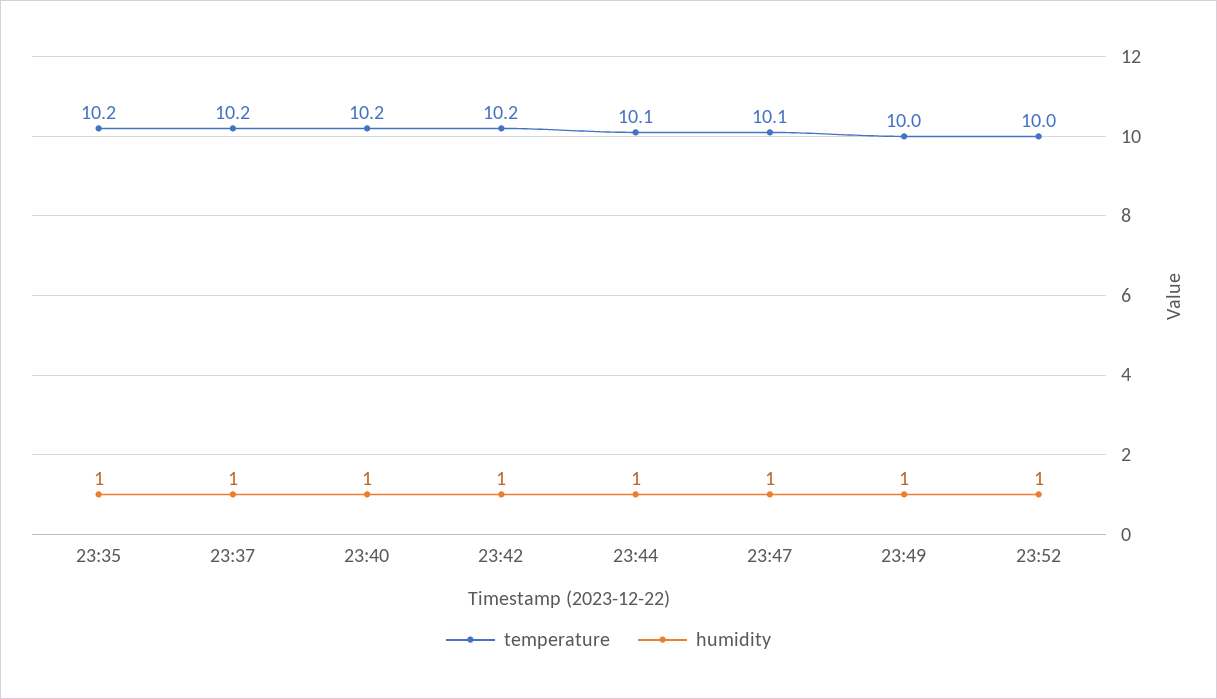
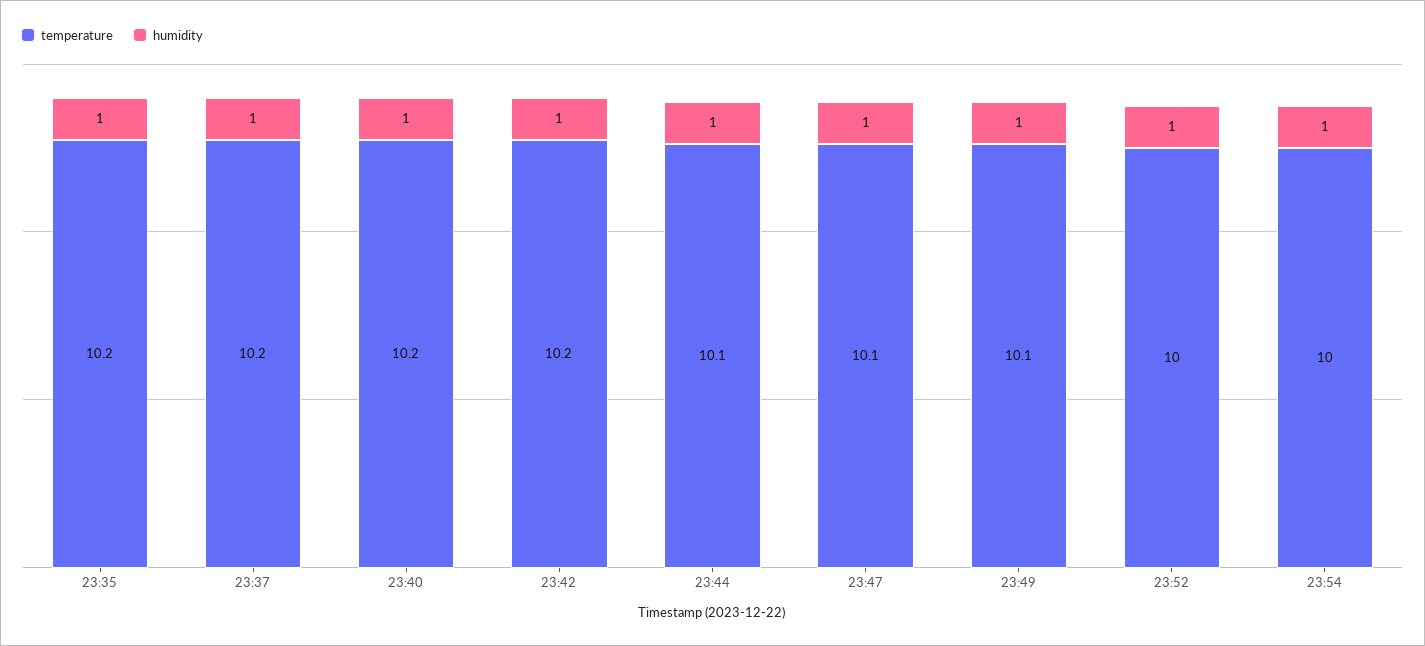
temperature, 23:49: 10 -> 10.1
temperature, 23:54: none -> 10
humidity, 23:54: none -> 1

